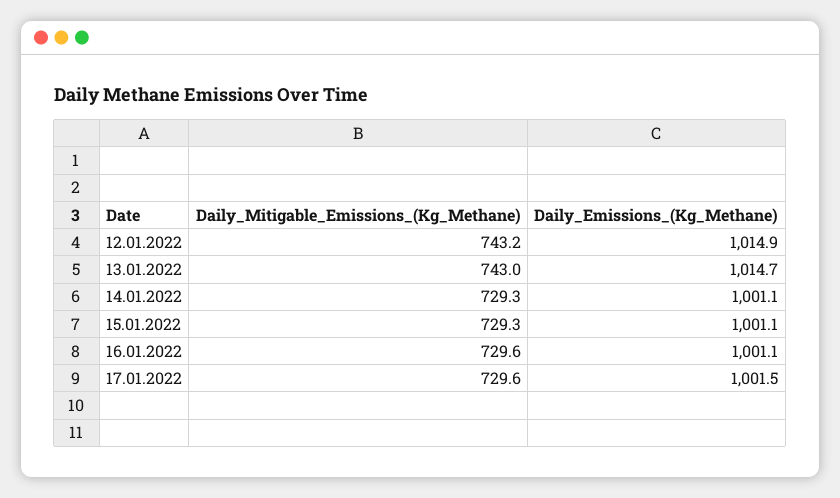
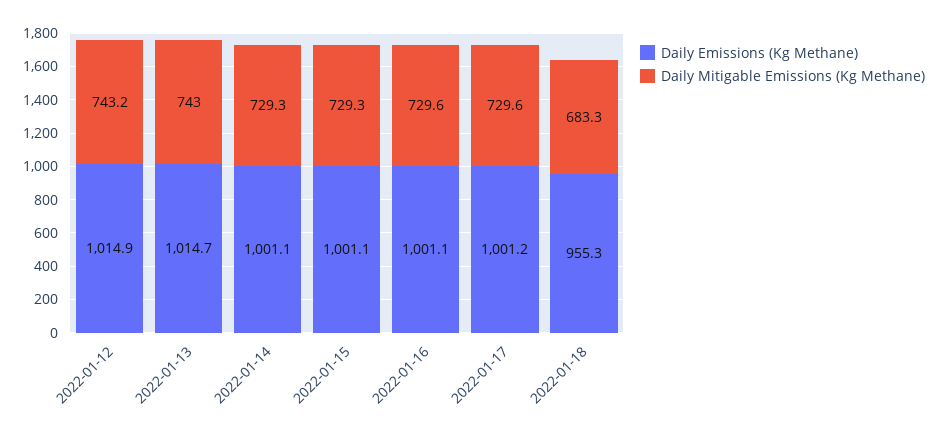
Daily_Emissions_(Kg_Methane), 17.01.2022: 1001.5 -> 1001.2
Daily_Emissions_(Kg_Methane), 2022-01-18: none -> 955.3
Daily_Mitigable_Emissions_(Kg_Methane), 2022-01-18: none -> 683.3

